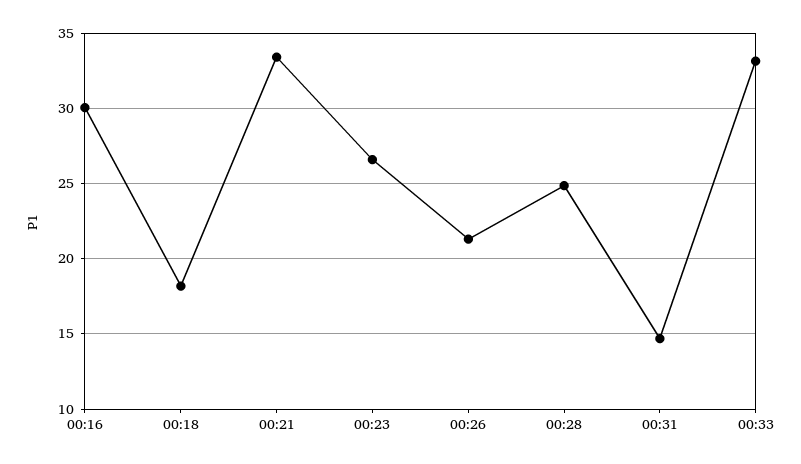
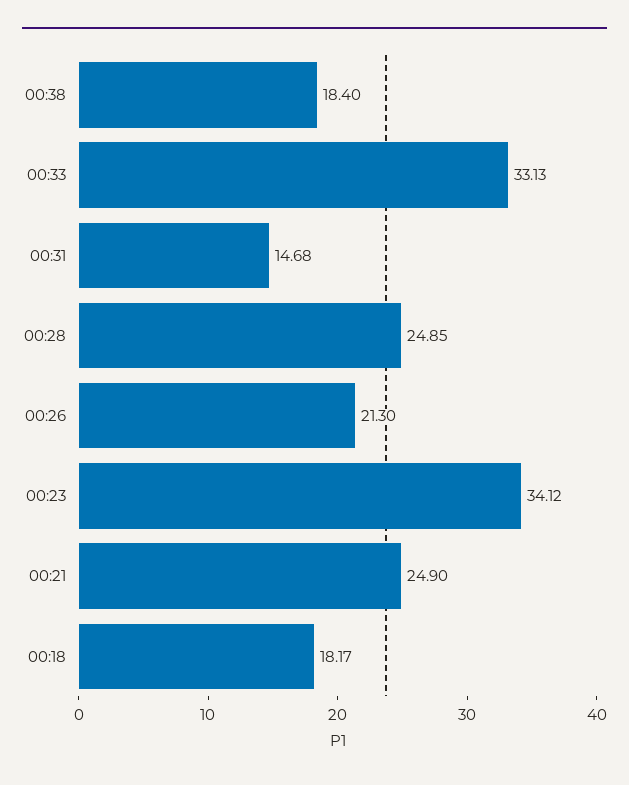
00:16: 30 -> none
00:21: 33.5 -> 24.9
00:23: 26.5 -> 34.12
00:38: none -> 18.4

